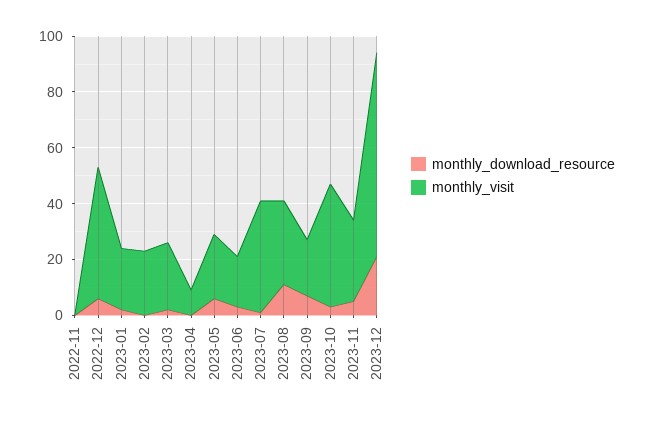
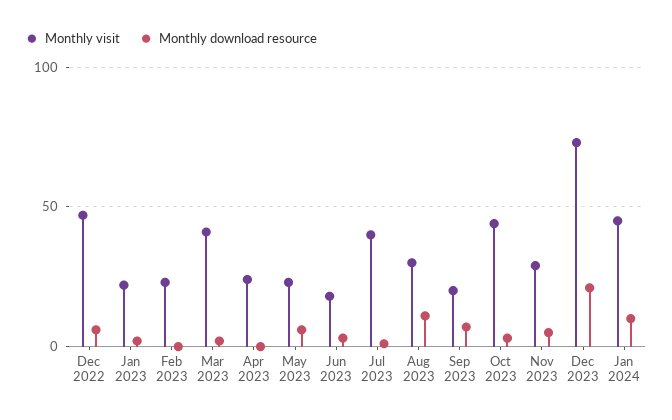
monthly_download_resource, 2022-11: 0 -> none
monthly_visit, 2022-11: 0 -> none
monthly_visit, 2023-03: 25 -> 40
monthly_visit, 2023-04: 10 -> 25
monthly_visit, Jan 2024: none -> 45
monthly_download_resource, Jan 2024: none -> 10

